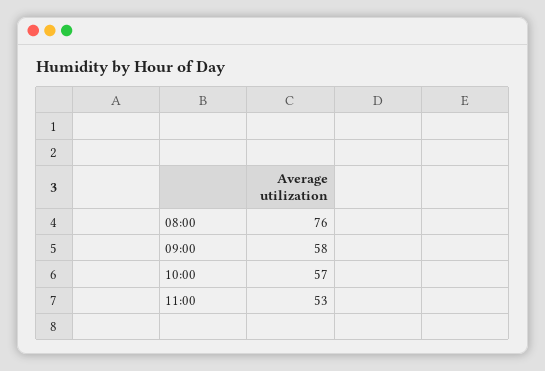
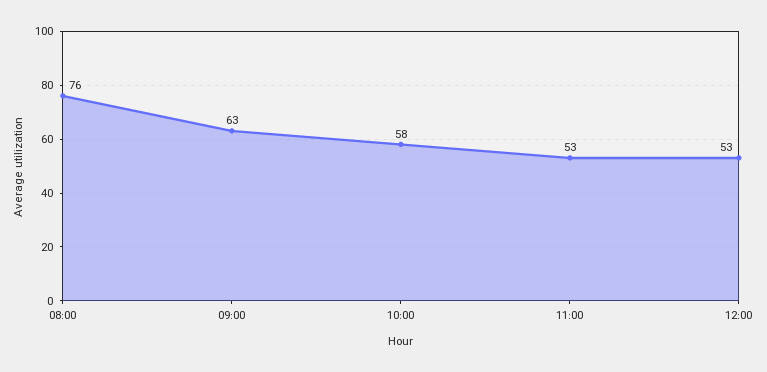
09:00: 58 -> 63
10:00: 57 -> 58
12:00: none -> 53

